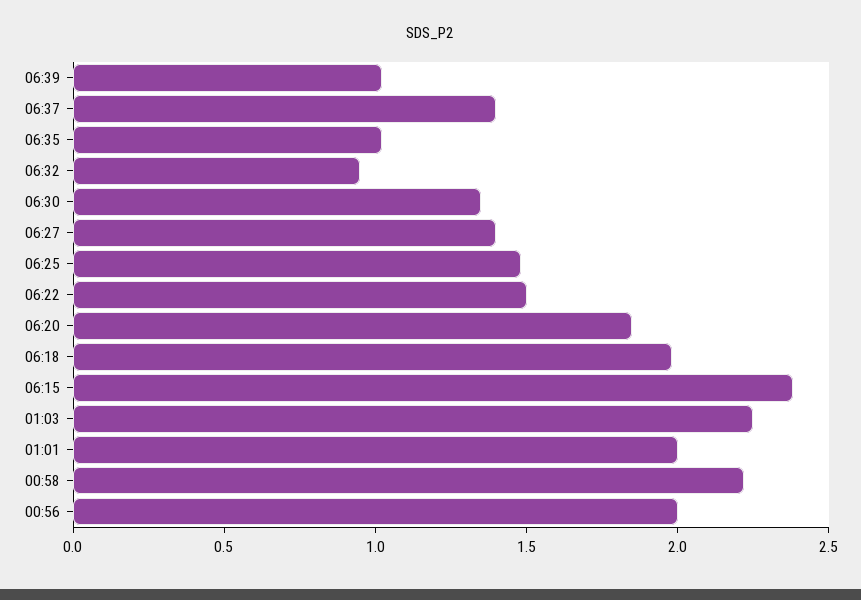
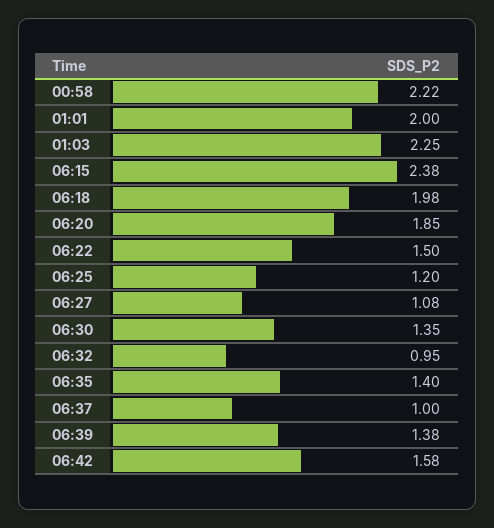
06:39: 1 -> 1.38
06:37: 1.4 -> 1
06:35: 1 -> 1.4
06:27: 1.4 -> 1.08
06:25: 1.5 -> 1.2
00:56: 2 -> none
06:42: none -> 1.58

